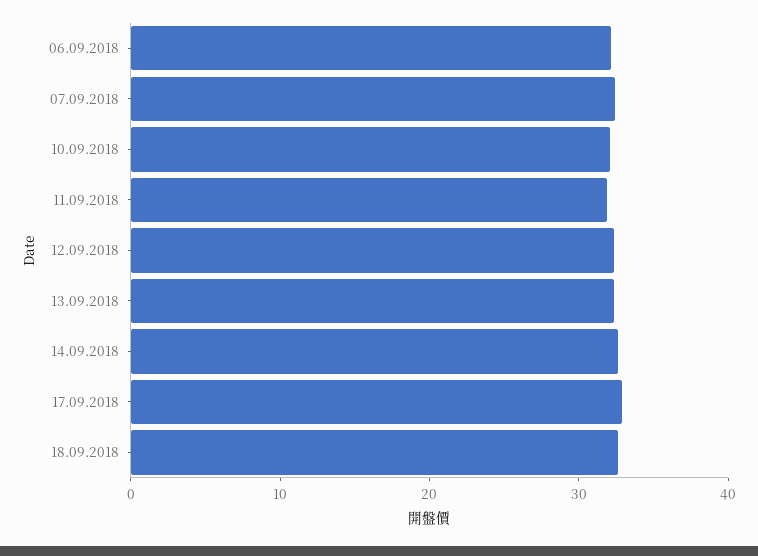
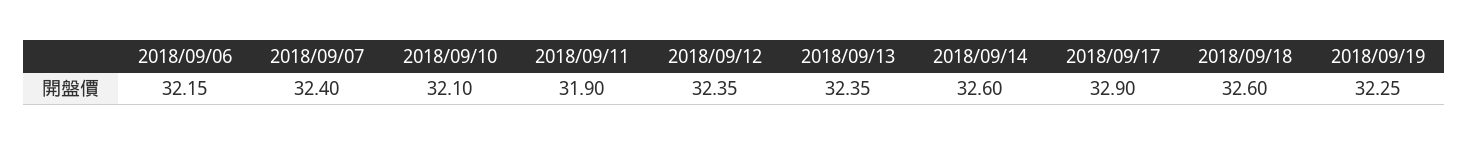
2018/09/19: none -> 32.25

